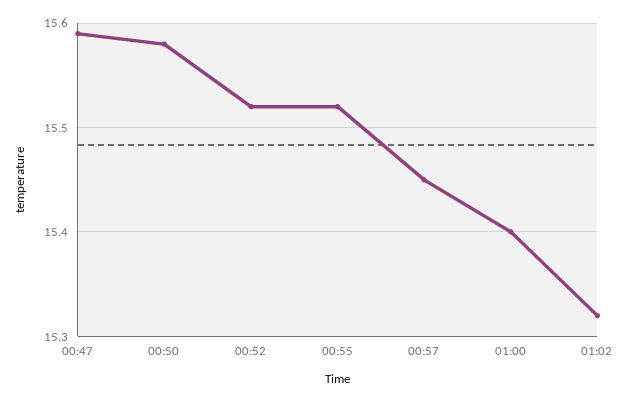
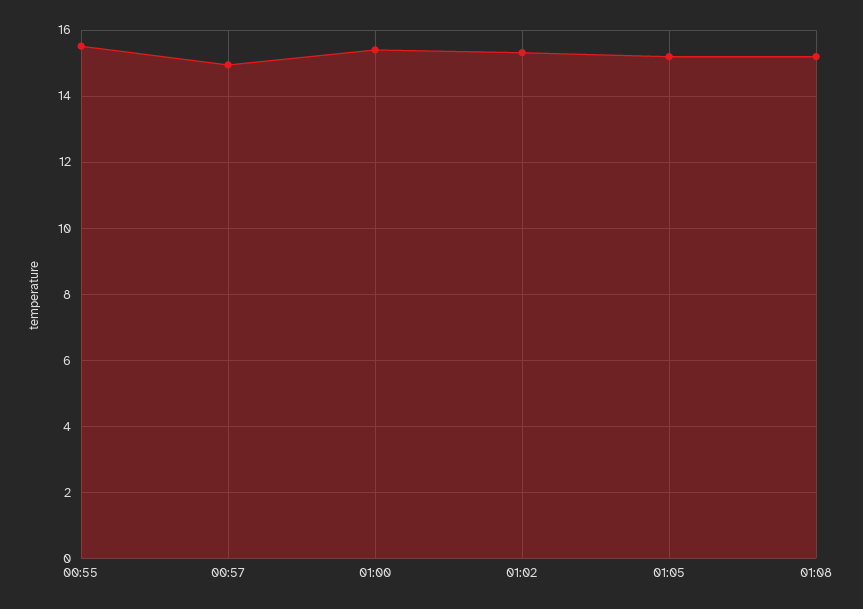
00:47: 15.59 -> none
00:50: 15.58 -> none
00:52: 15.52 -> none
00:57: 15.45 -> 15
01:05: none -> 15.2
01:08: none -> 15.2

